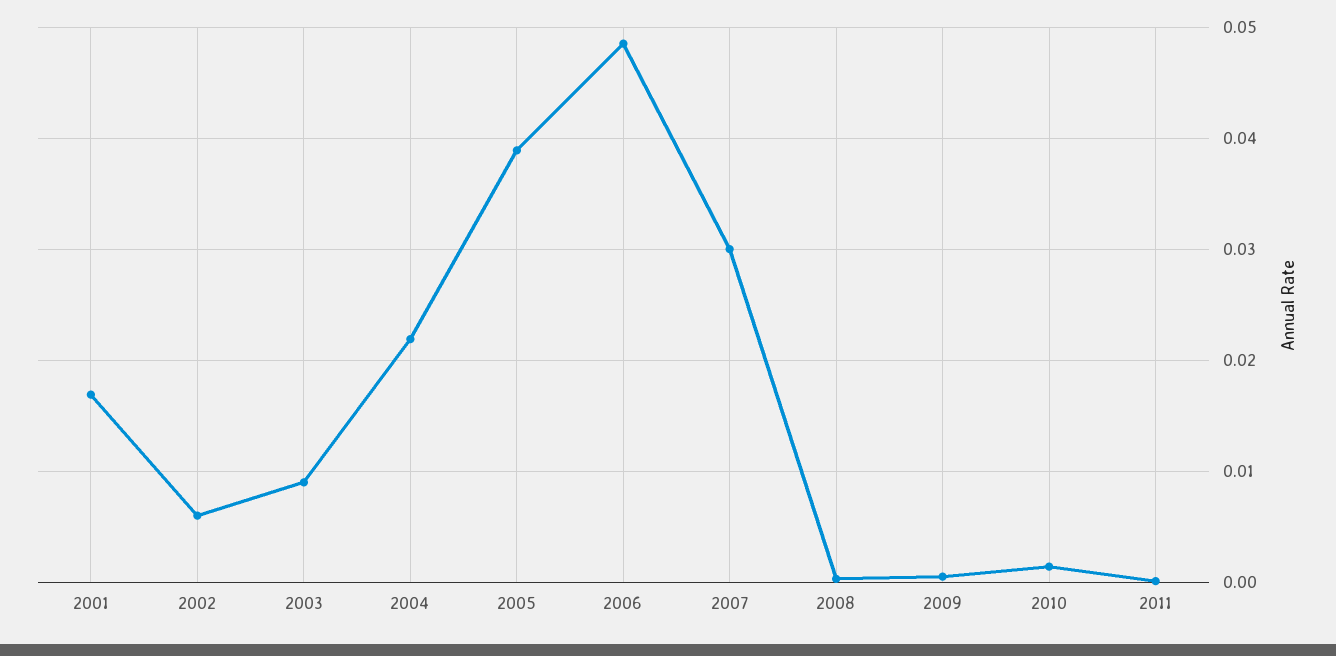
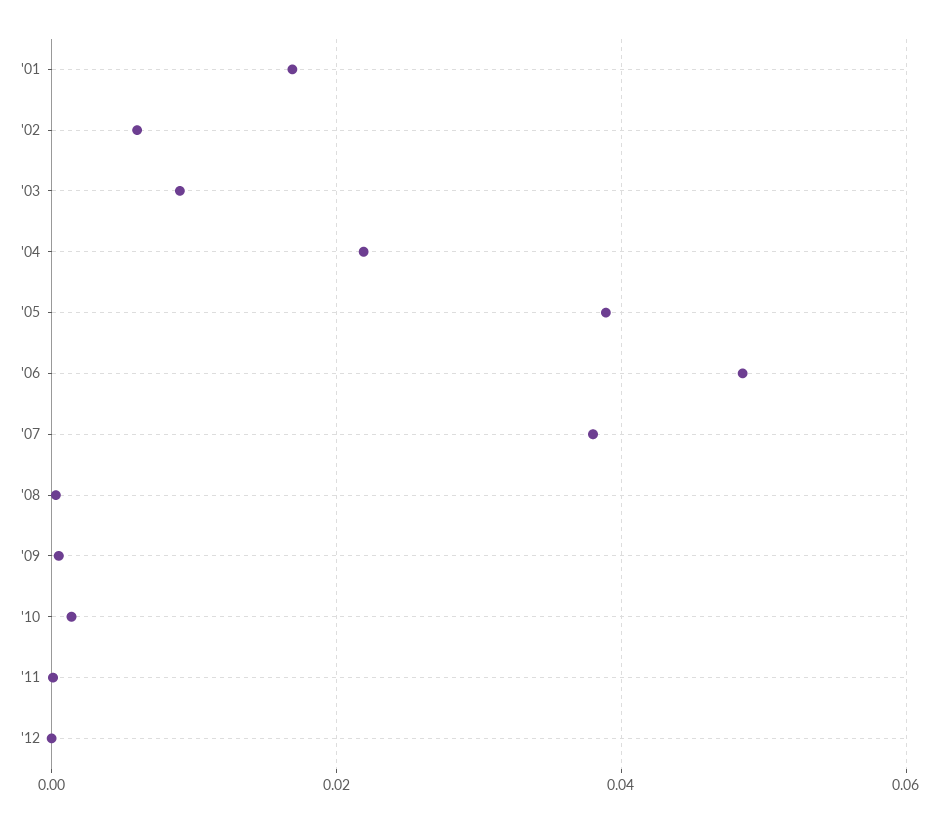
2007: 0.03 -> 0.038
'12: none -> 0

